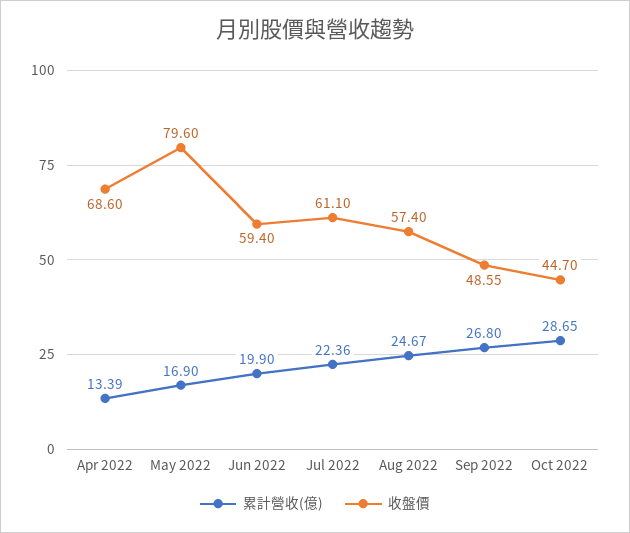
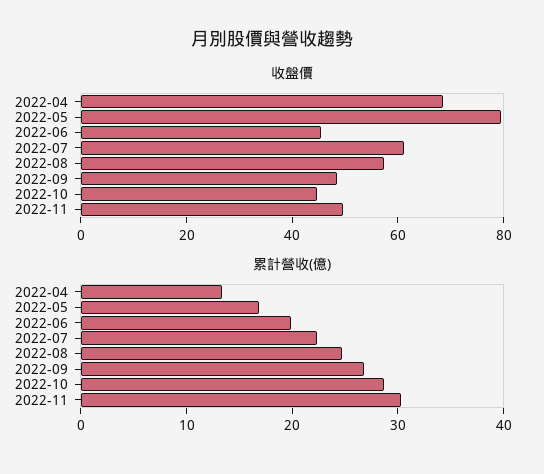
收盤價, Jun 2022: 59.4 -> 45
收盤價, 2022-11: none -> 50
累計營收(億), 2022-11: none -> 30

